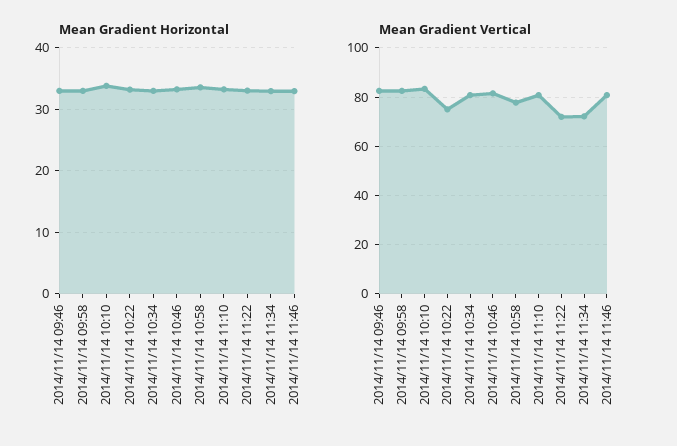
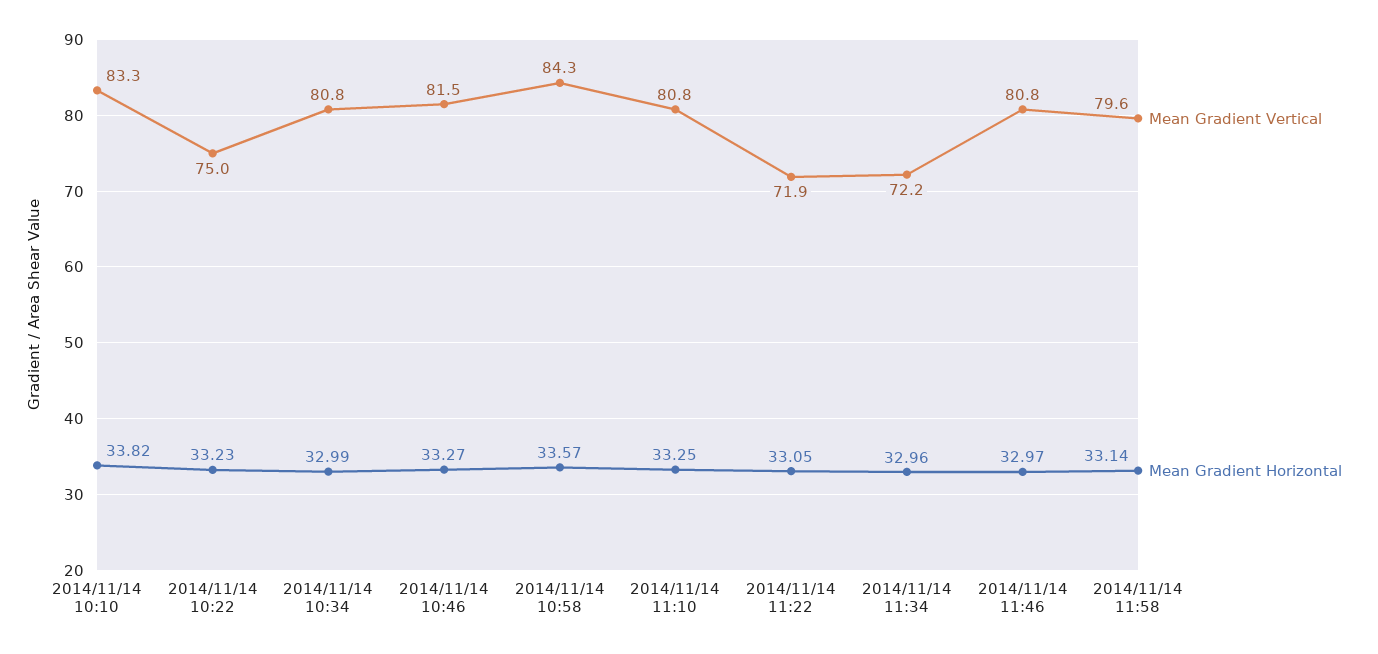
Mean Gradient Horizontal, 2014/11/14 09:46: 33 -> none
Mean Gradient Horizontal, 2014/11/14 09:58: 33 -> none
Mean Gradient Vertical, 2014/11/14 09:46: 82.5 -> none
Mean Gradient Vertical, 2014/11/14 09:58: 82.5 -> none
Mean Gradient Vertical, 2014/11/14 10:58: 77.5 -> 84.3
Mean Gradient Vertical, 2014/11/14 11:58: none -> 79.6
Mean Gradient Horizontal, 2014/11/14 11:58: none -> 33.14

